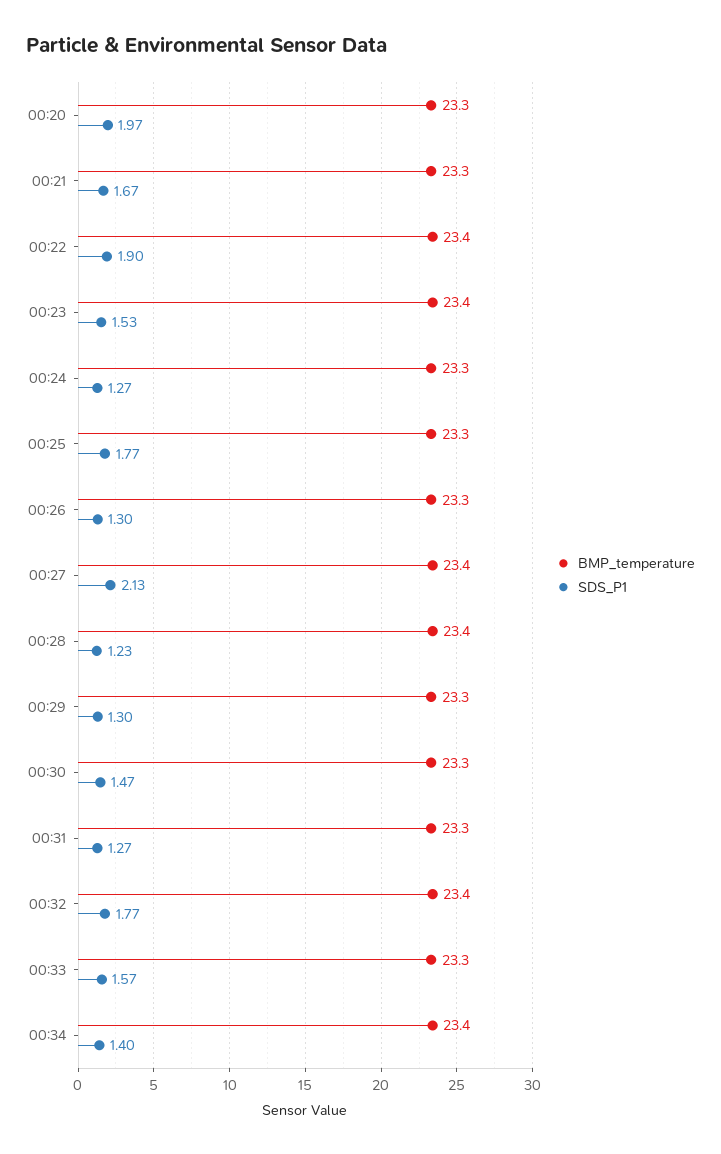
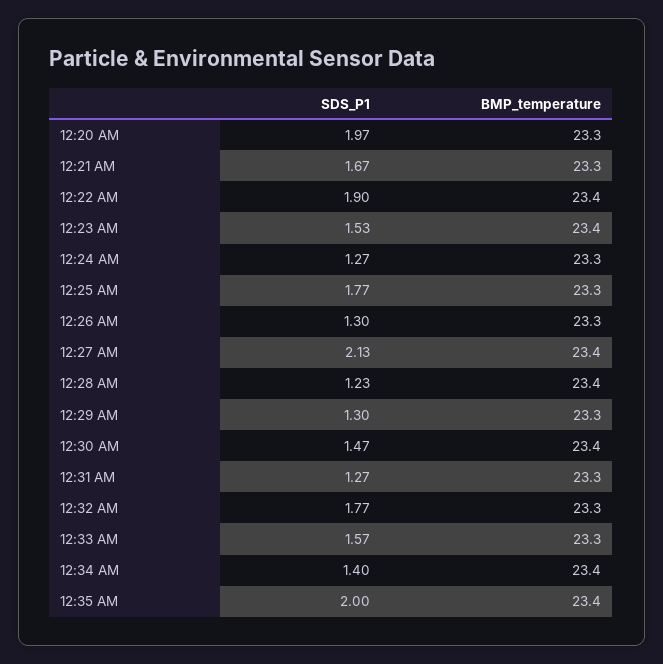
BMP_temperature, 00:30: 23.3 -> 23.4
BMP_temperature, 00:32: 23.4 -> 23.3
SDS_P1, 12:35 AM: none -> 2
BMP_temperature, 12:35 AM: none -> 23.4

